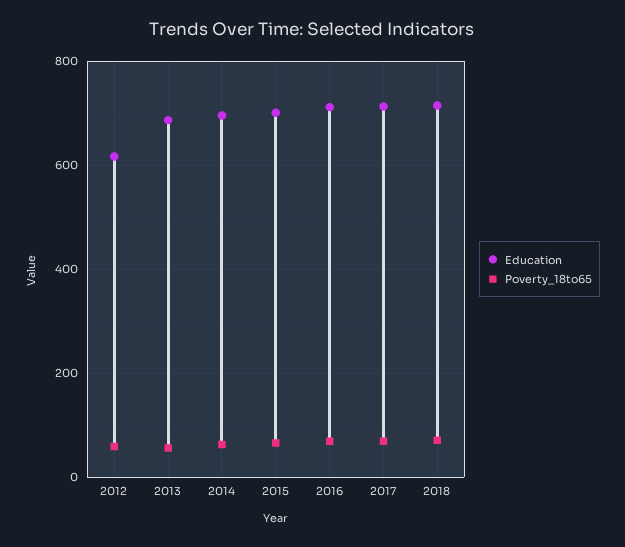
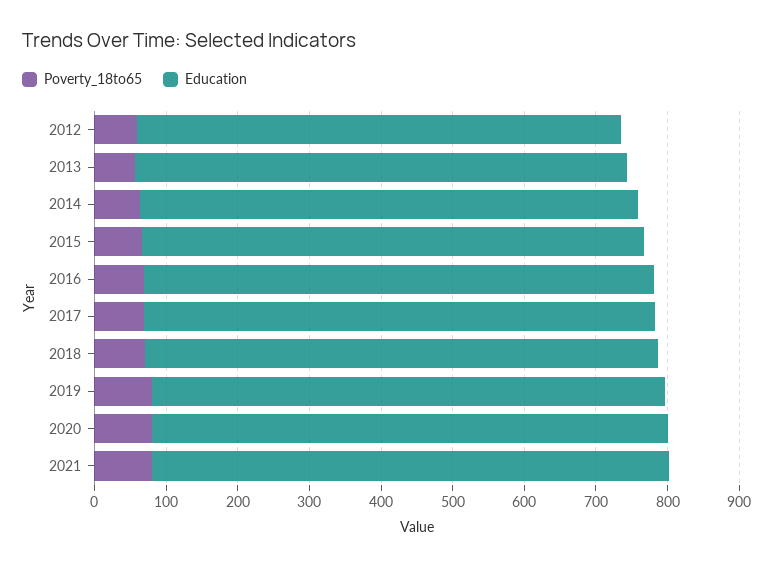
Education, 2012: 620 -> 680
Poverty_18to65, 2019: none -> 80
Education, 2019: none -> 720
Poverty_18to65, 2020: none -> 80
Education, 2020: none -> 720
Poverty_18to65, 2021: none -> 80
Education, 2021: none -> 720

